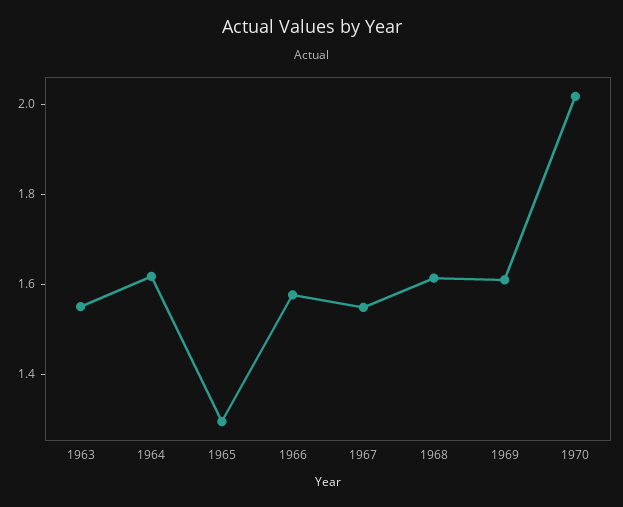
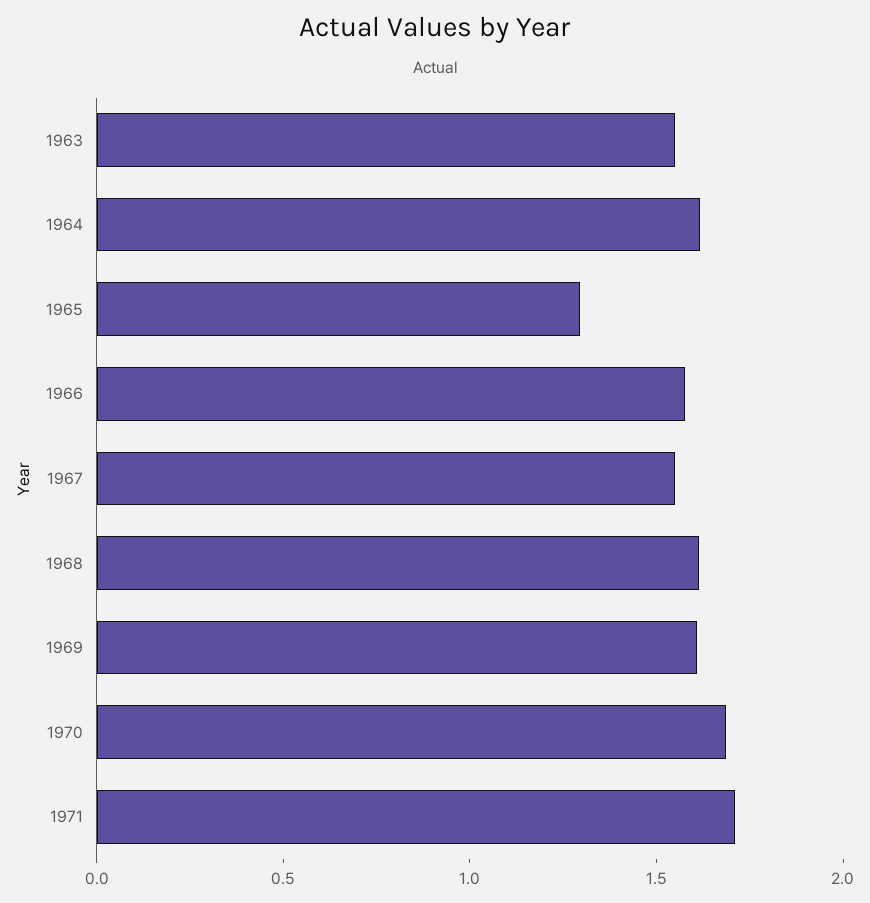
1970: 2 -> 1.7
1971: none -> 1.7

